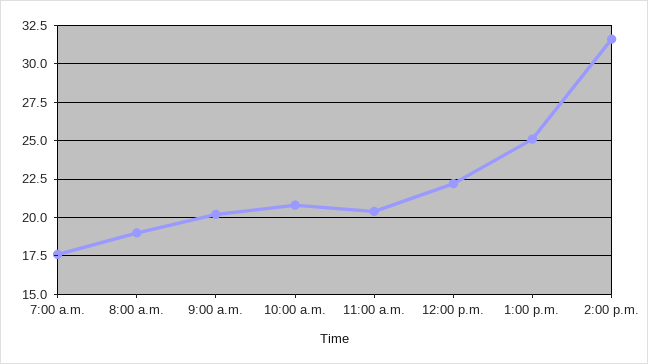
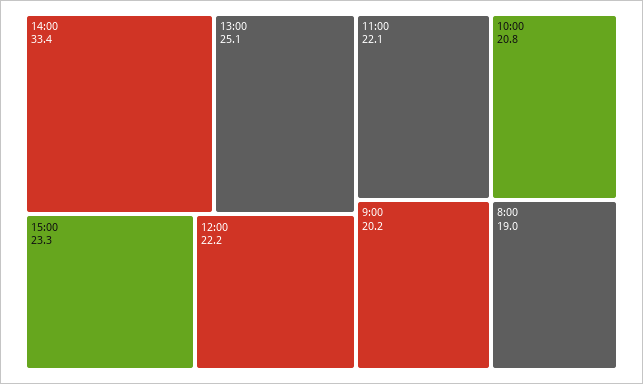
7:00 a.m.: 17.5 -> none
11:00 a.m.: 20.5 -> 22.1
2:00 p.m.: 31.5 -> 33.4
15:00: none -> 23.3

